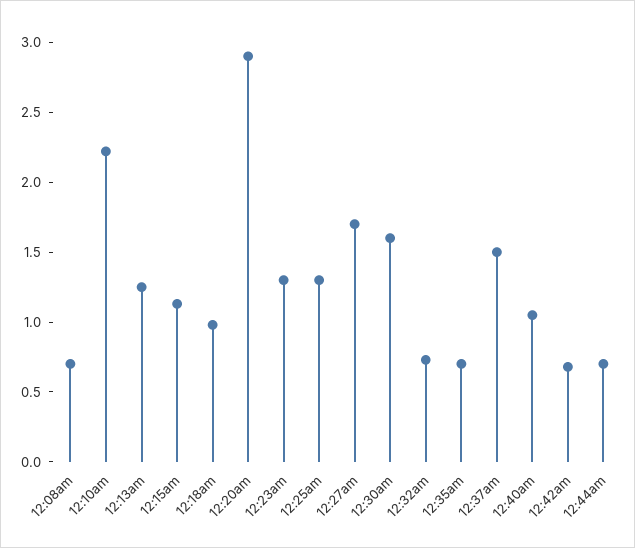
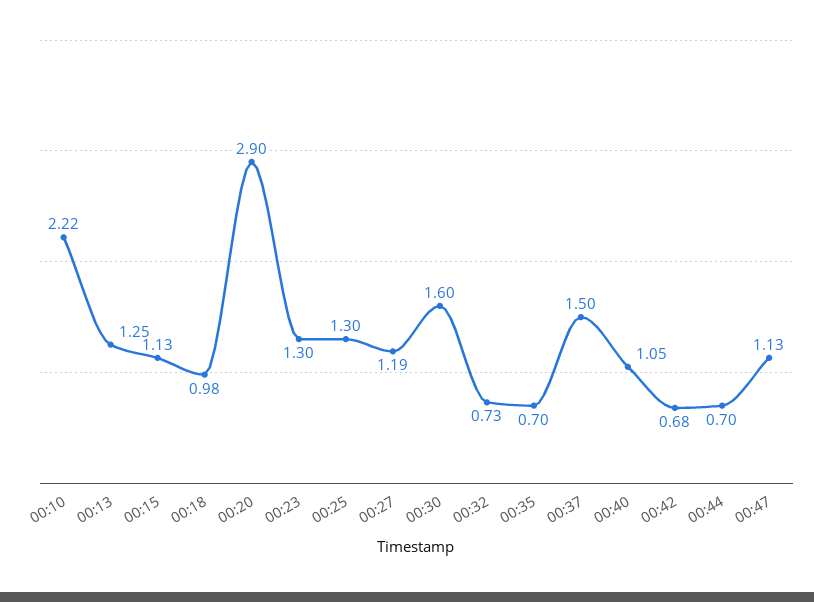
12:08am: 0.7 -> none
12:27am: 1.7 -> 1.19
00:47: none -> 1.13

